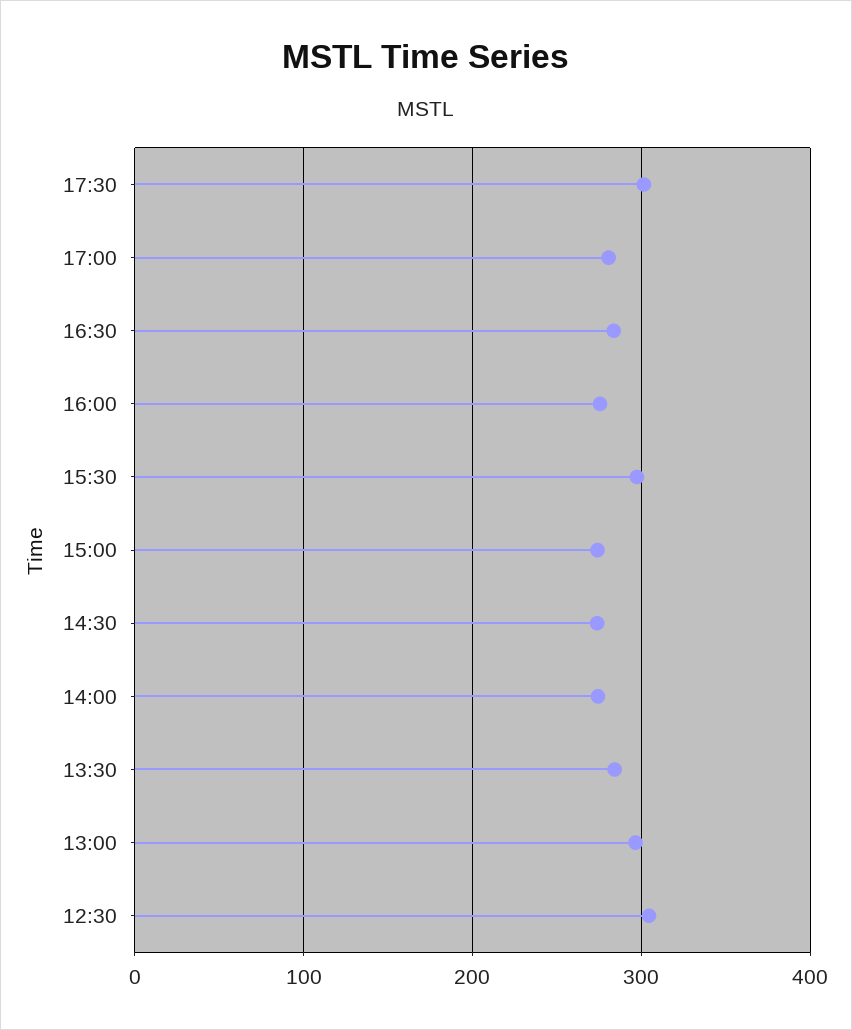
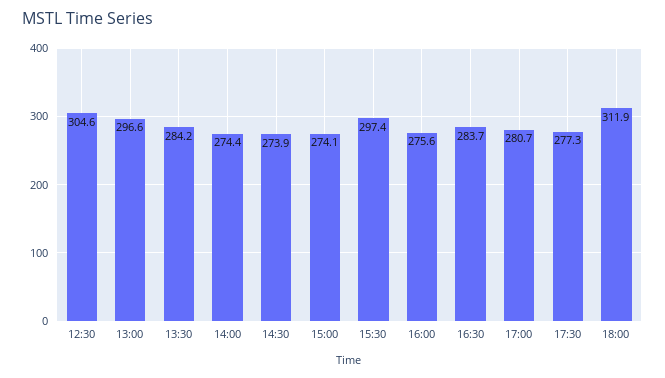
17:30: 300 -> 277.3
18:00: none -> 311.9

